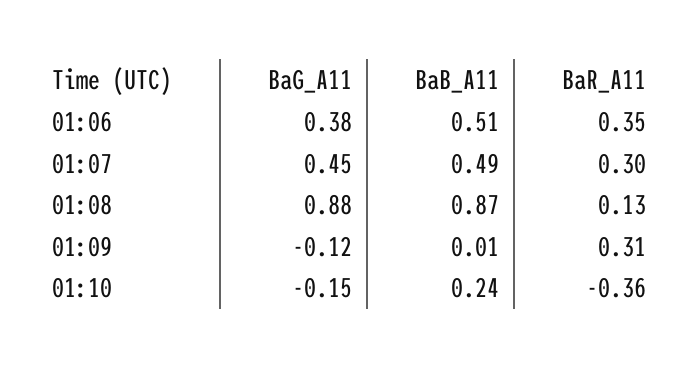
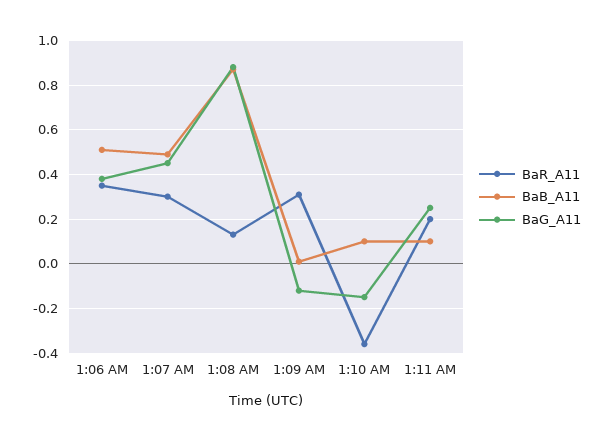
BaB_A11, 01:10: 0.24 -> 0.1
BaR_A11, 1:11 AM: none -> 0.2
BaB_A11, 1:11 AM: none -> 0.1
BaG_A11, 1:11 AM: none -> 0.25

